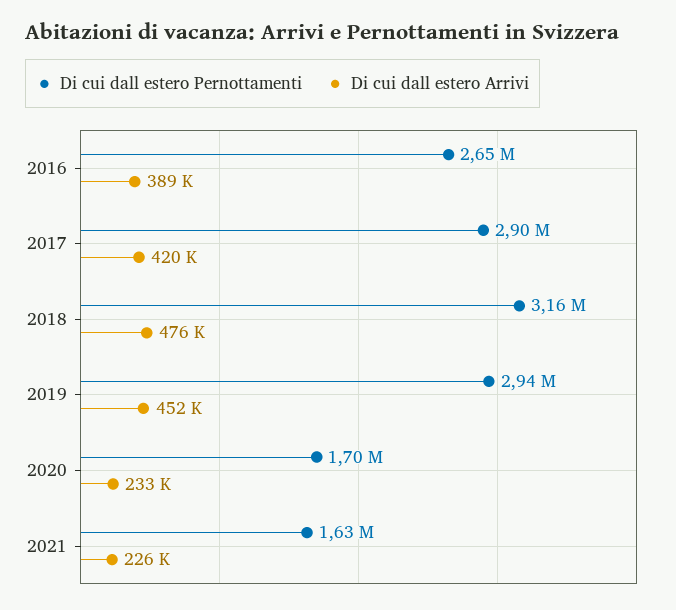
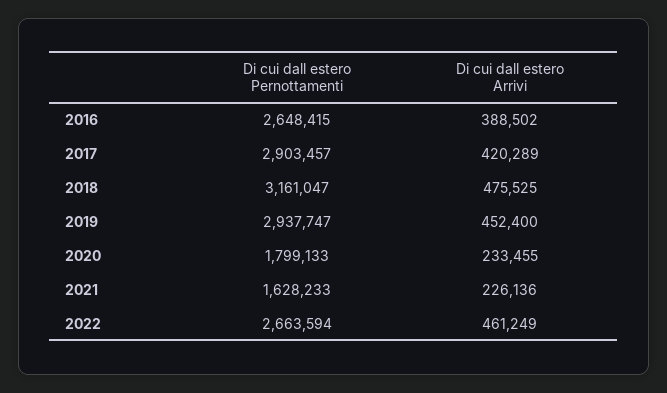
Di cui dall estero Pernottamenti, 2020: 1700000 -> 1799133
Di cui dall estero Pernottamenti, 2022: none -> 2663594
Di cui dall estero Arrivi, 2022: none -> 461249

